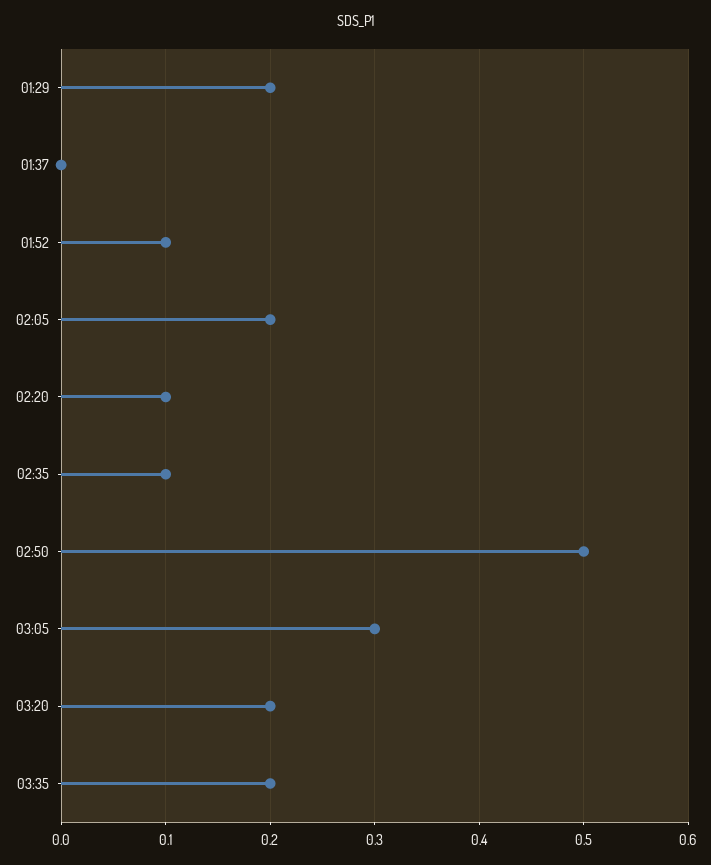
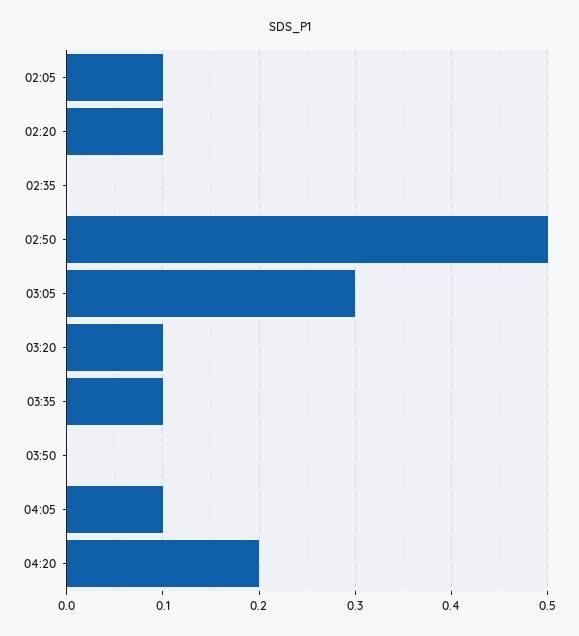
01:29: 0.2 -> none
01:37: 0 -> none
01:52: 0.1 -> none
02:05: 0.2 -> 0.1
02:35: 0.1 -> 0
03:20: 0.2 -> 0.1
03:35: 0.2 -> 0.1
03:50: none -> 0
04:05: none -> 0.1
04:20: none -> 0.2

